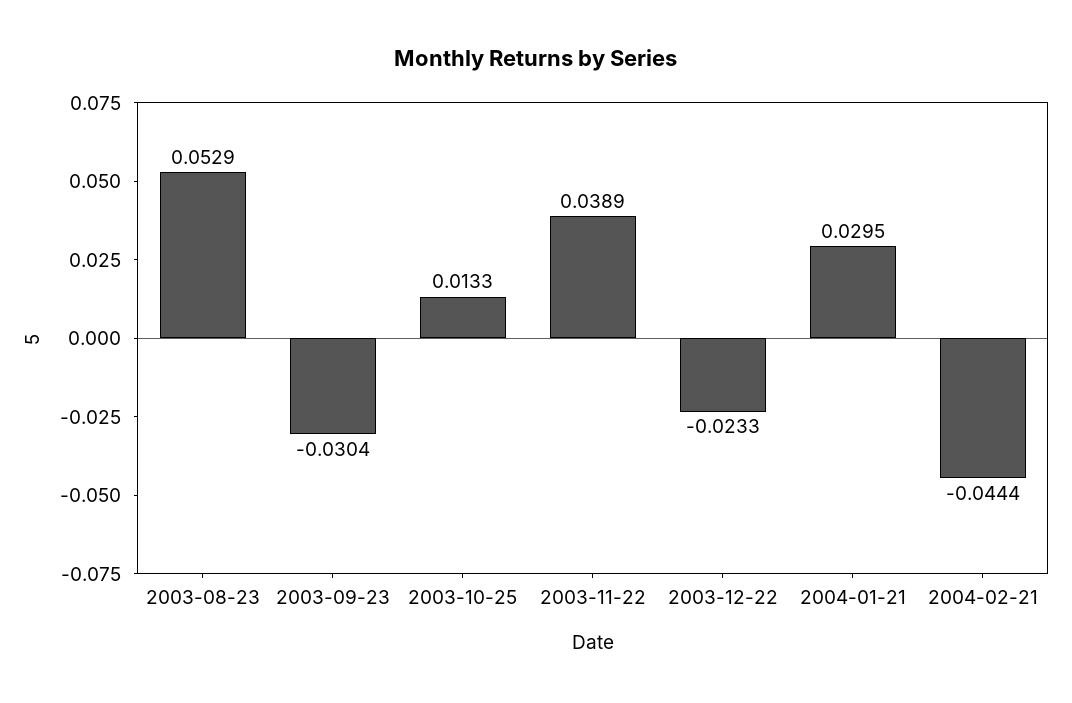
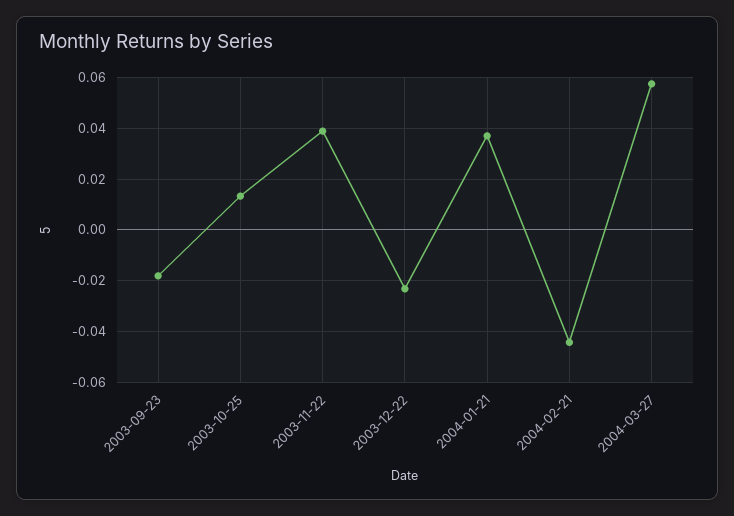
2003-08-23: 0.0529 -> none
2003-09-23: -0.0304 -> -0.0175
2004-01-21: 0.0295 -> 0.0375
2004-03-27: none -> 0.0575

